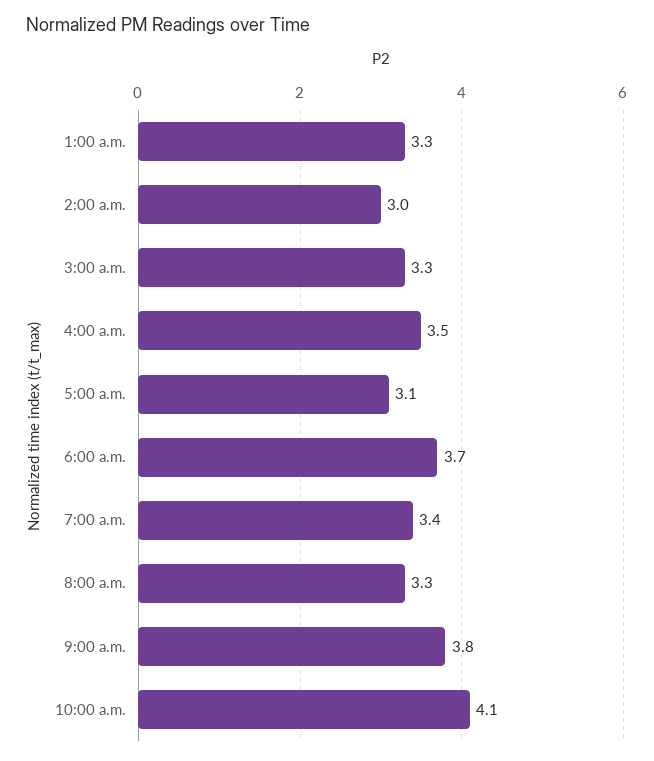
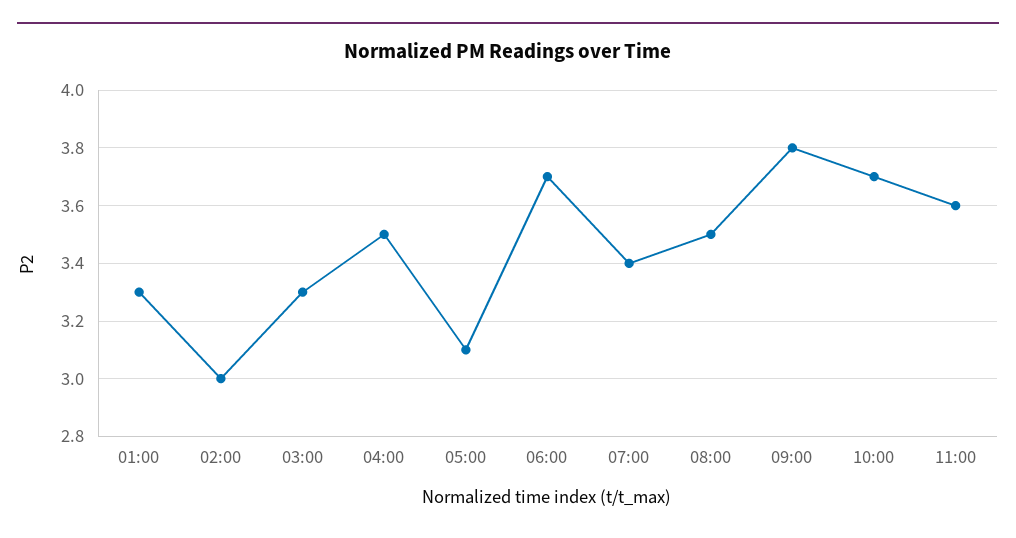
8:00 a.m.: 3.3 -> 3.5
10:00 a.m.: 4.1 -> 3.7
11:00: none -> 3.6

